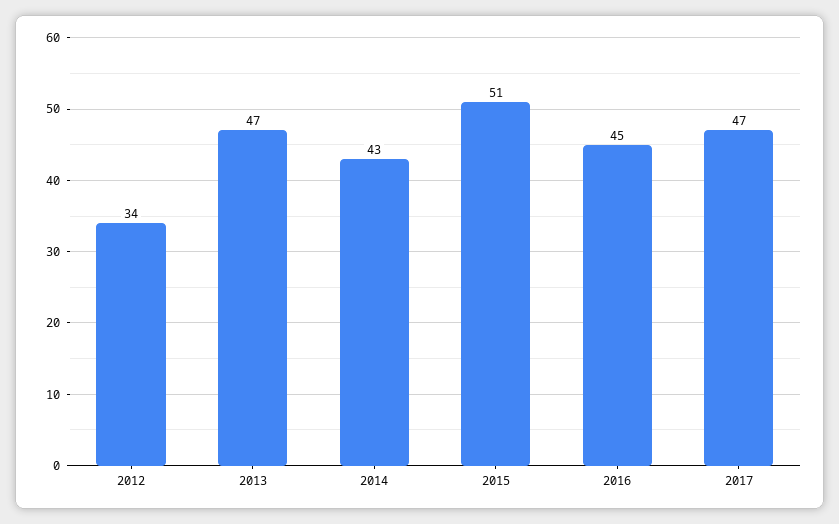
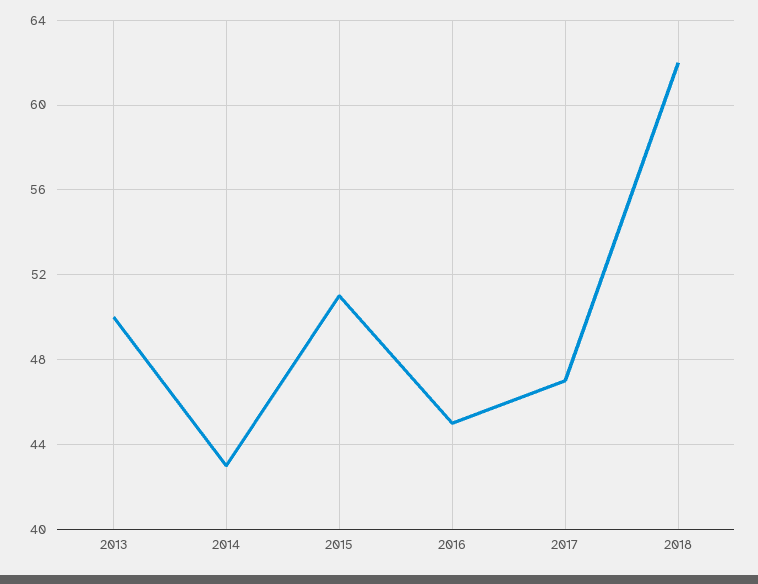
2012: 34 -> none
2013: 47 -> 50
2018: none -> 62

